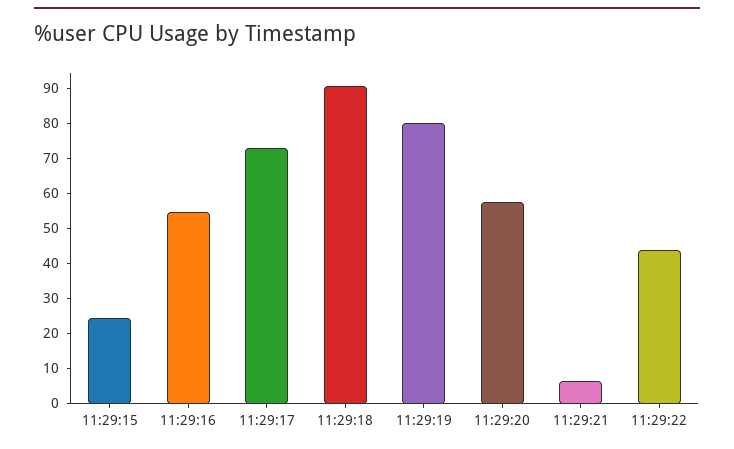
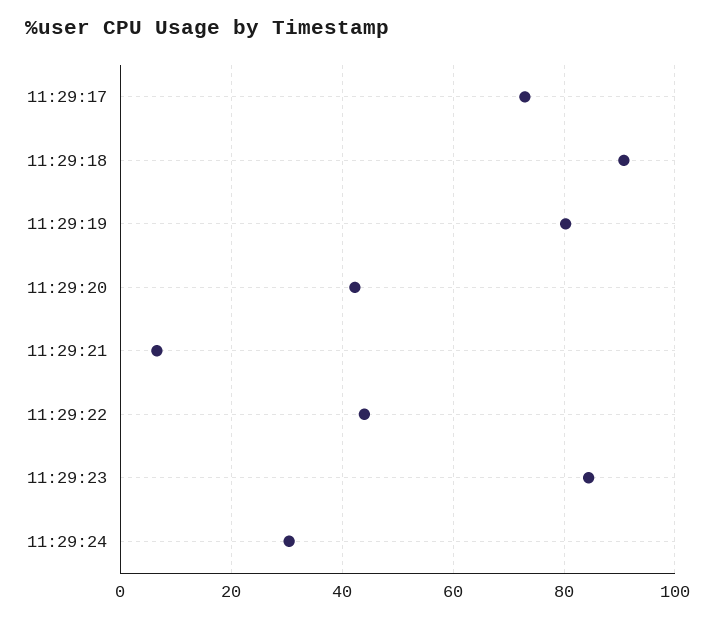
11:29:15: 25 -> none
11:29:16: 55 -> none
11:29:20: 57.5 -> 42
11:29:23: none -> 84
11:29:24: none -> 30

